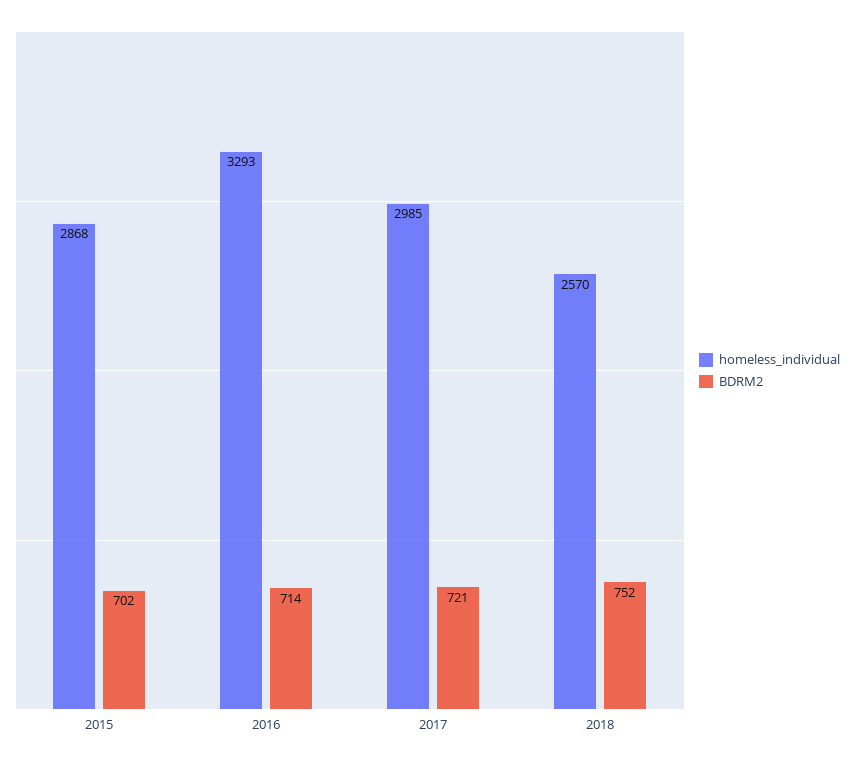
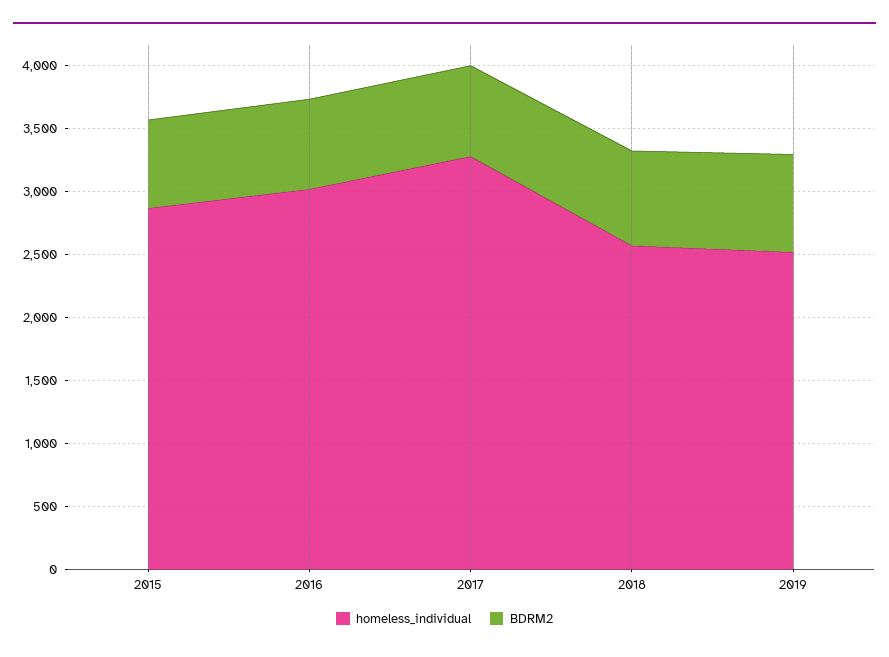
homeless_individual, 2016: 3293 -> 3000
homeless_individual, 2017: 2985 -> 3300
homeless_individual, 2019: none -> 2500
BDRM2, 2019: none -> 800

